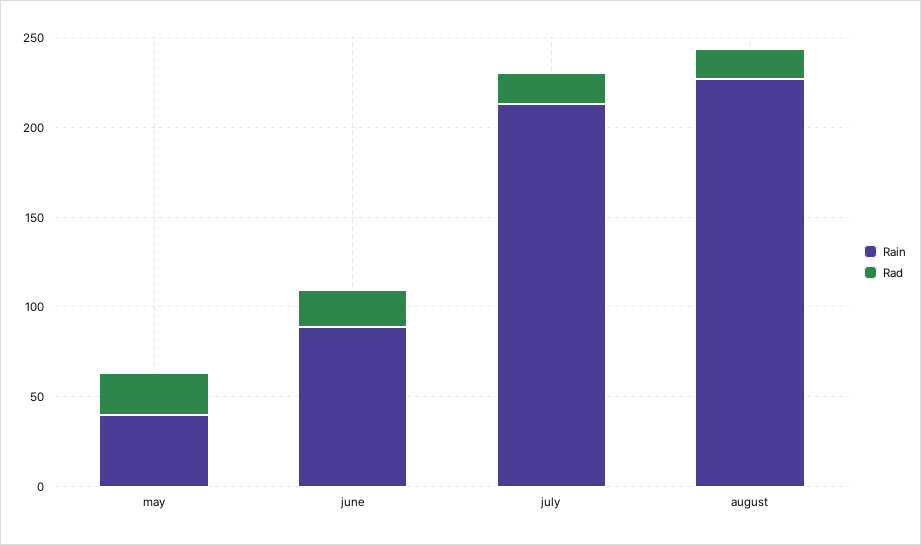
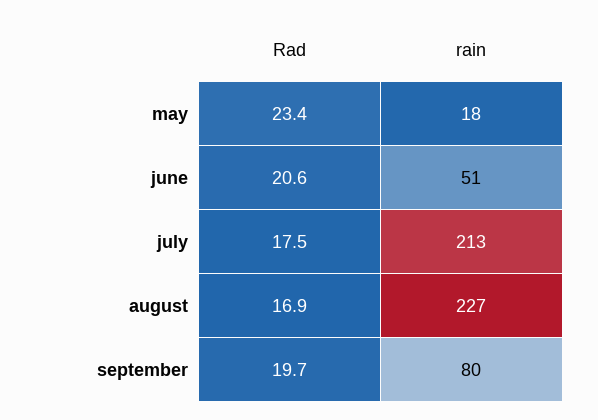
Rain, may: 40 -> 18
Rain, june: 90 -> 51
Rad, september: none -> 19.7
Rain, september: none -> 80

